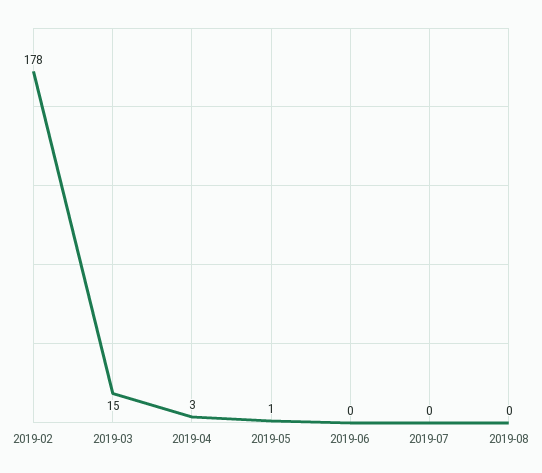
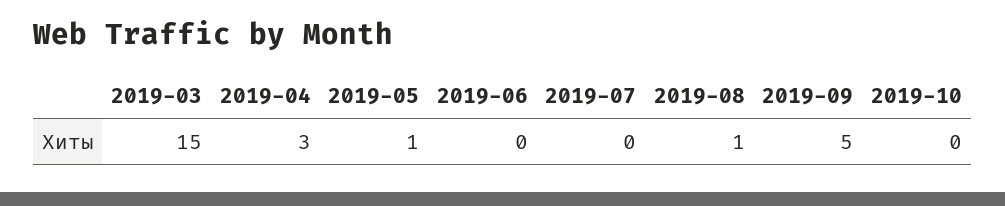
2019-02: 178 -> none
2019-08: 0 -> 1
2019-09: none -> 5
2019-10: none -> 0

